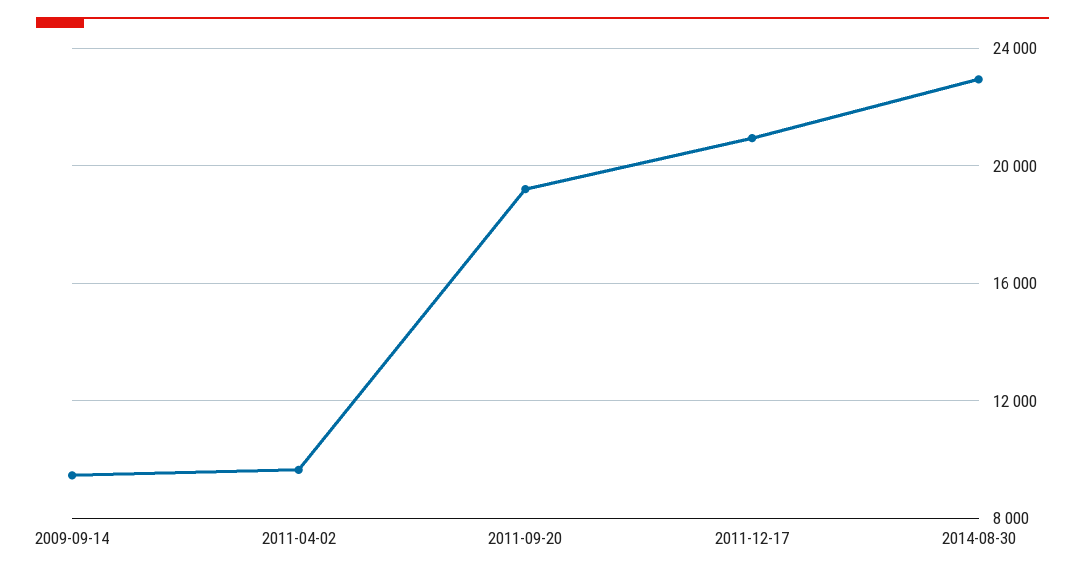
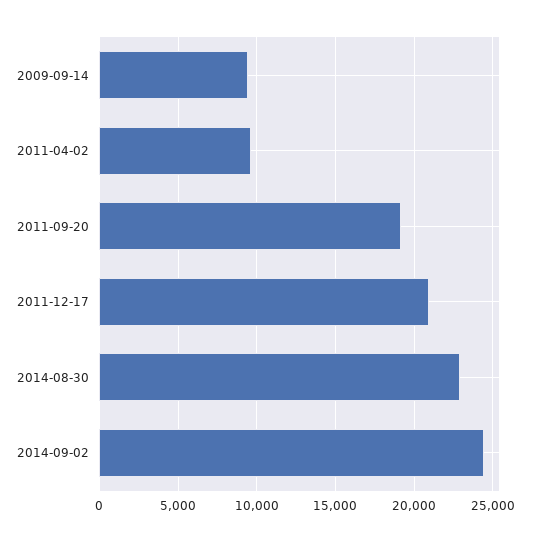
2014-09-02: none -> 24500

